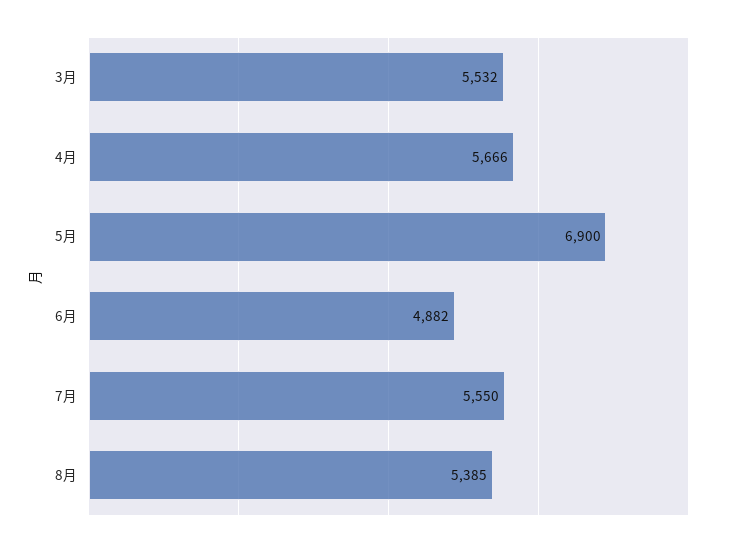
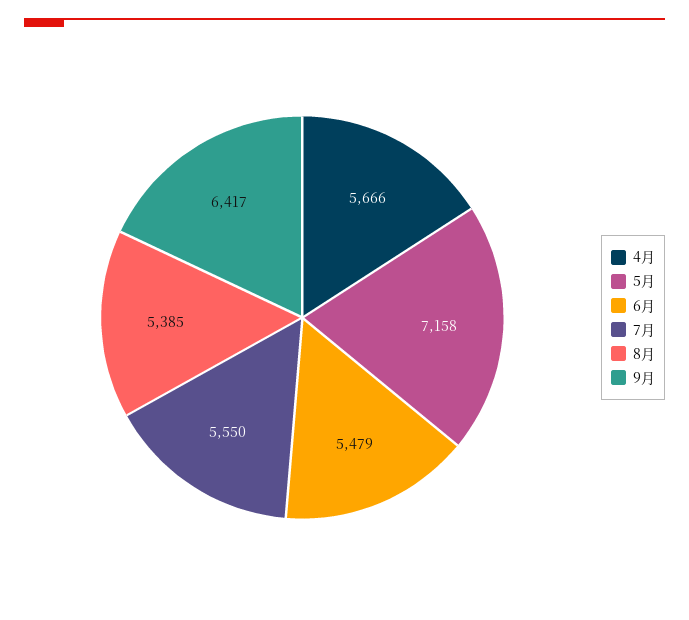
3月: 5532 -> none
5月: 6900 -> 7158
6月: 4882 -> 5479
9月: none -> 6417

